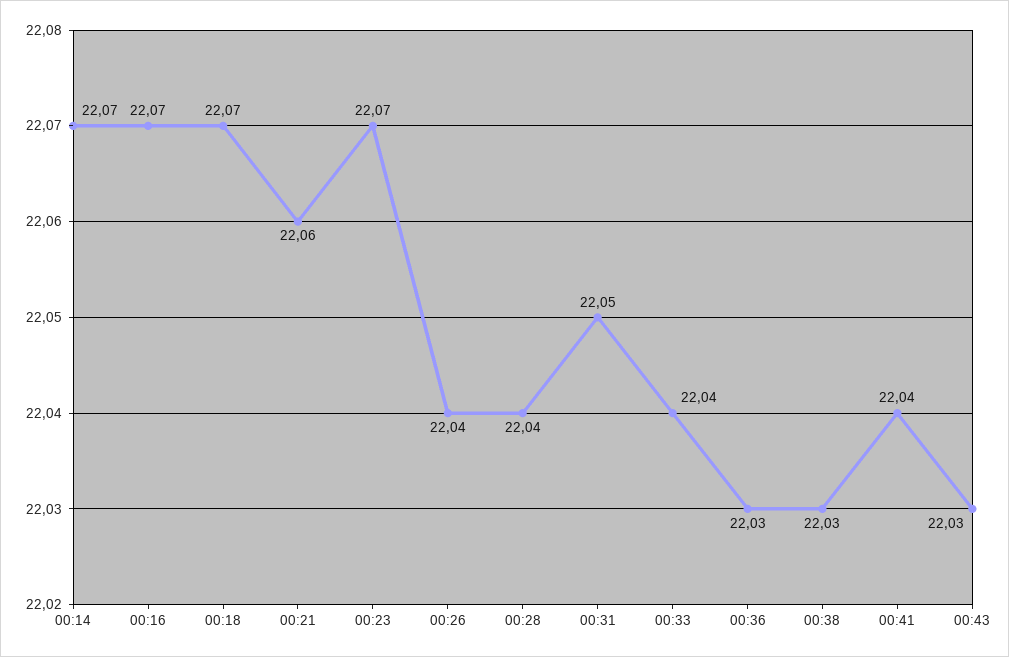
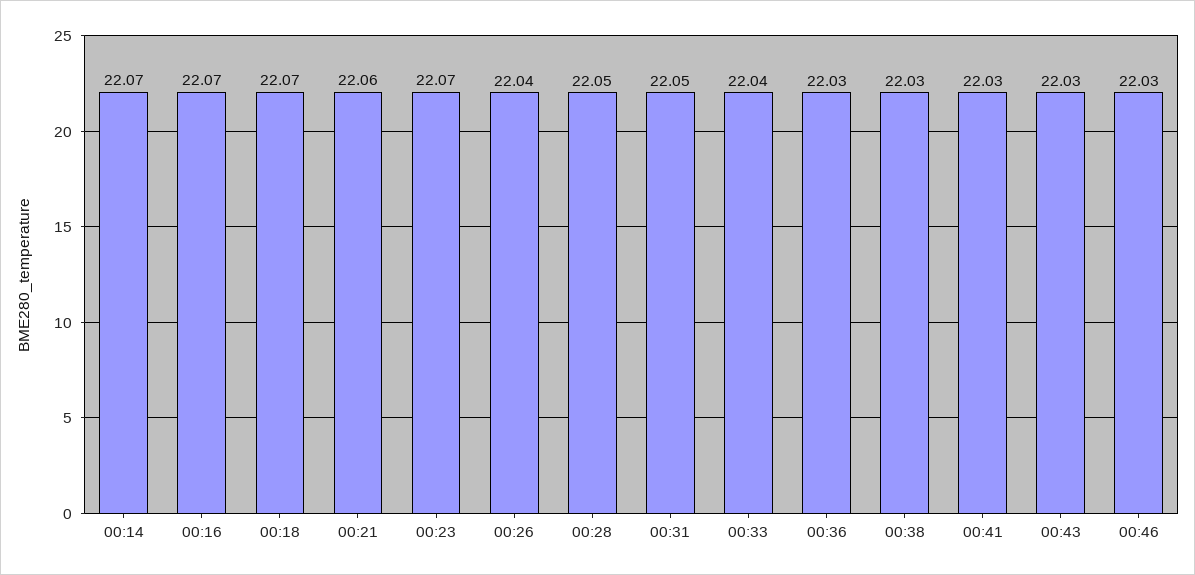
00:28: 22.04 -> 22.05
00:41: 22.04 -> 22.03
00:46: none -> 22.03

